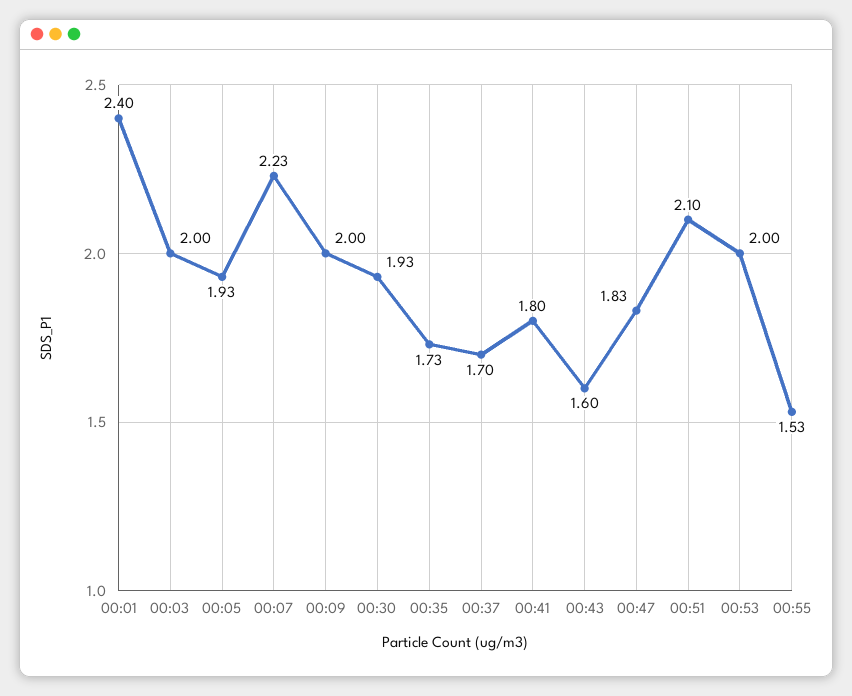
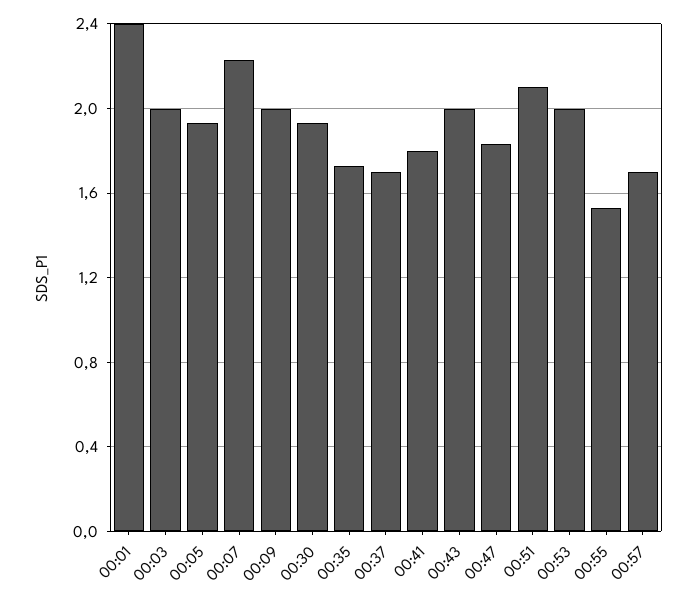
00:43: 1.6 -> 2
00:57: none -> 1.7

